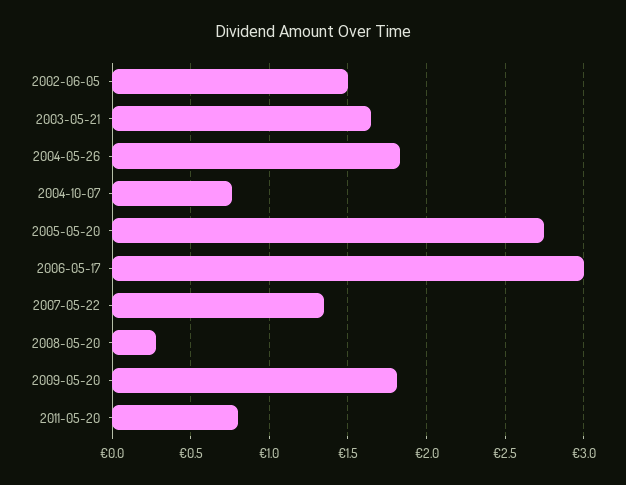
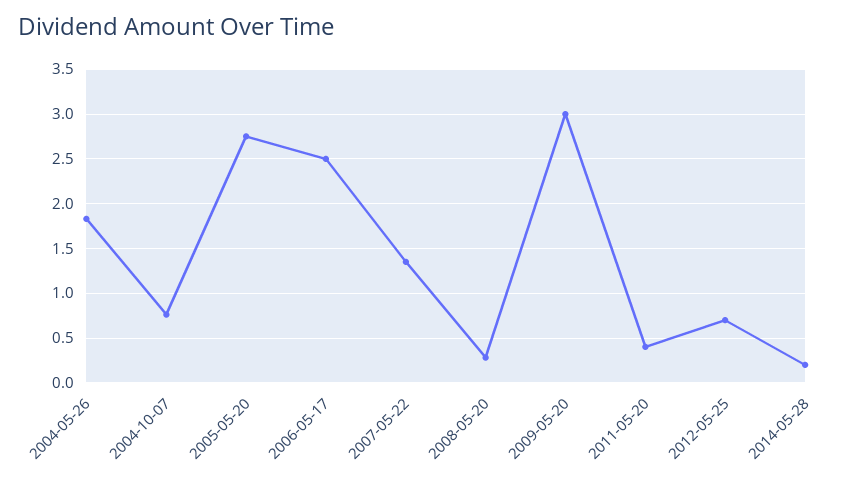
2002-06-05: 1.5 -> none
2003-05-21: 1.65 -> none
2006-05-17: 3 -> 2.5
2009-05-20: 1.8 -> 3
2011-05-20: 0.8 -> 0.4
2012-05-25: none -> 0.7
2014-05-28: none -> 0.2

